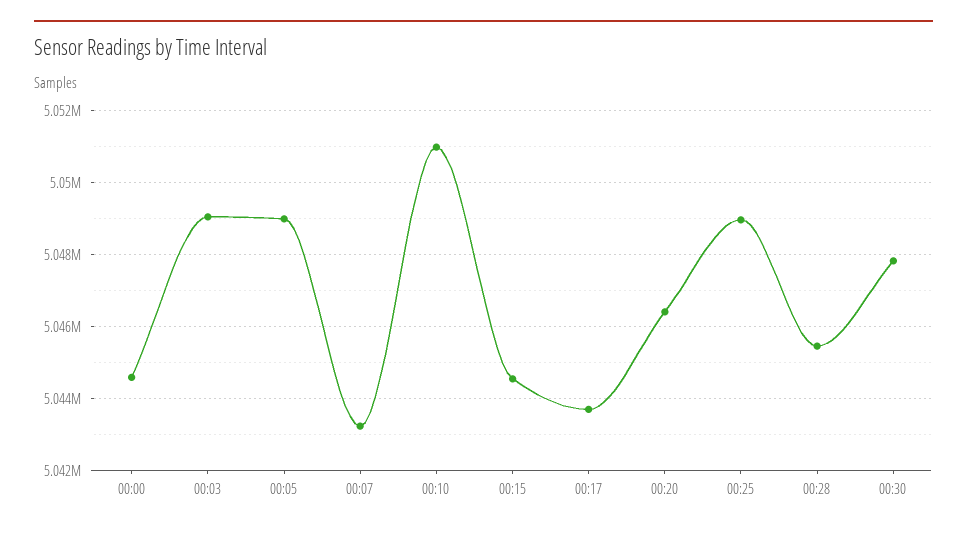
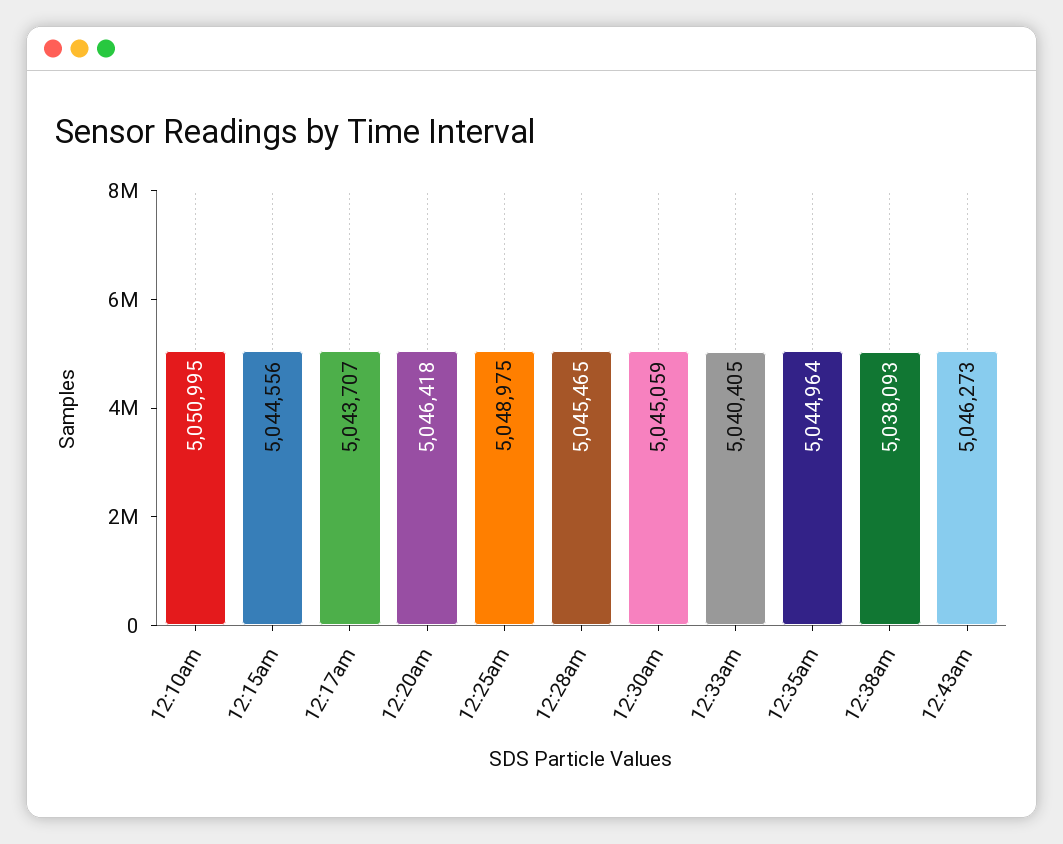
00:00: 5044600 -> none
00:03: 5049000 -> none
00:05: 5049000 -> none
00:07: 5043200 -> none
00:30: 5047800 -> 5045059
12:33am: none -> 5040405
12:35am: none -> 5044964
12:38am: none -> 5038093
12:43am: none -> 5046273

